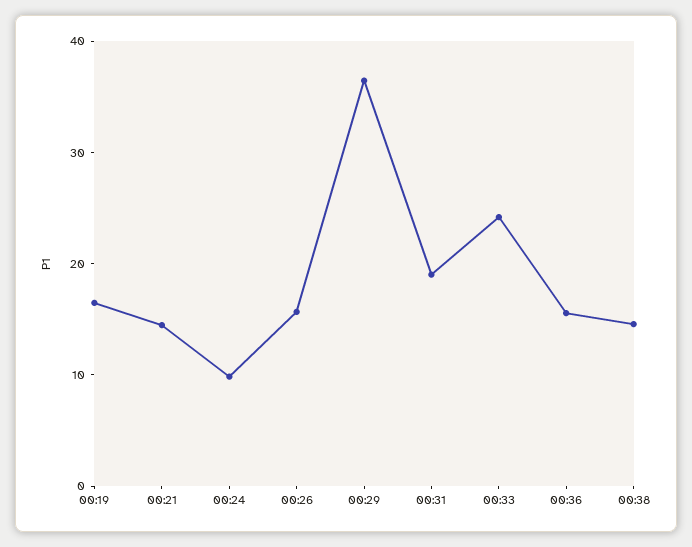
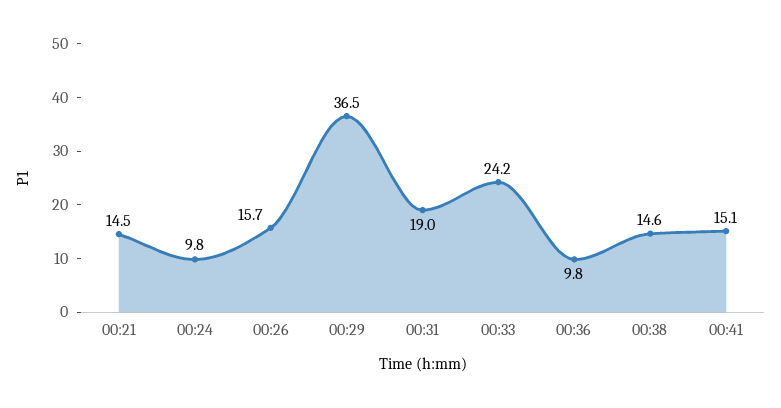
00:19: 16 -> none
00:36: 16 -> 9.8
00:41: none -> 15.1

